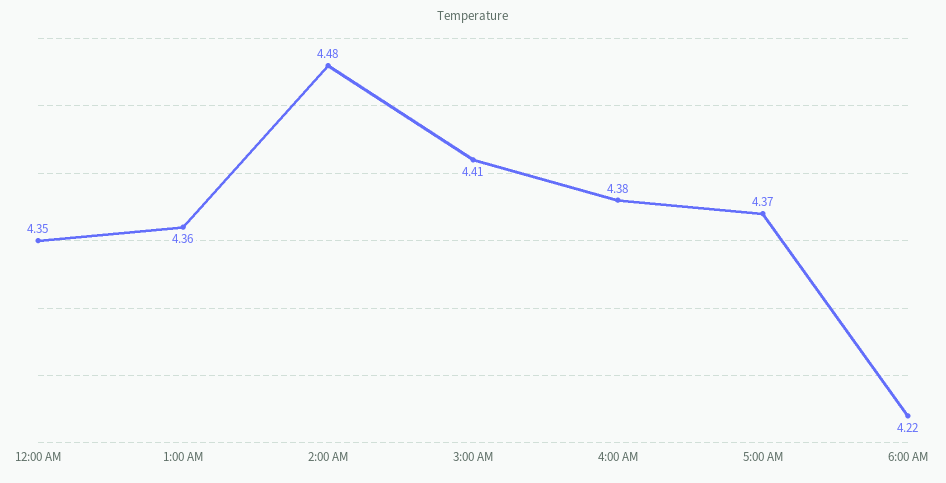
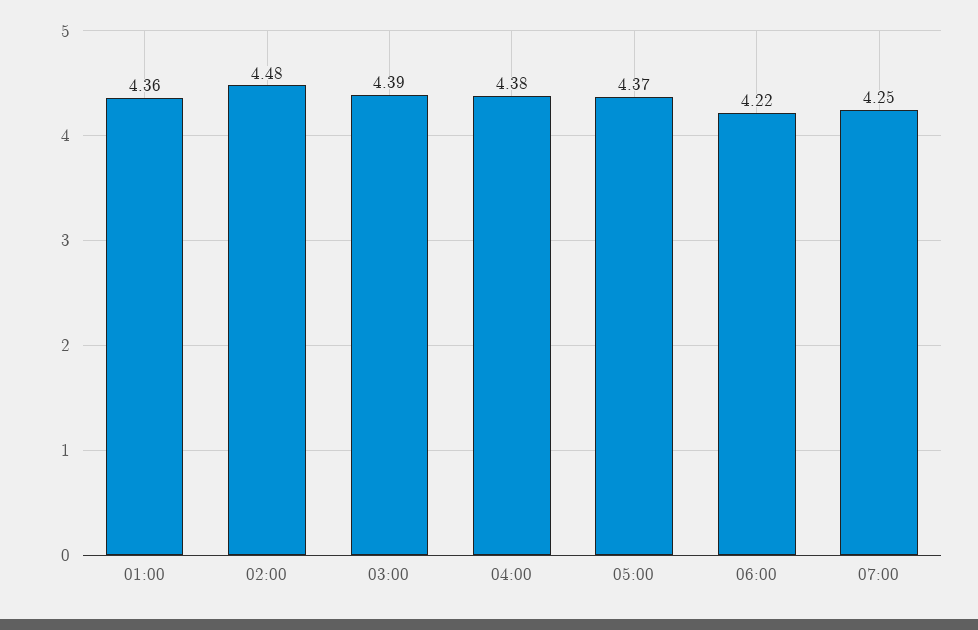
12:00 AM: 4.35 -> none
3:00 AM: 4.41 -> 4.39
07:00: none -> 4.25

